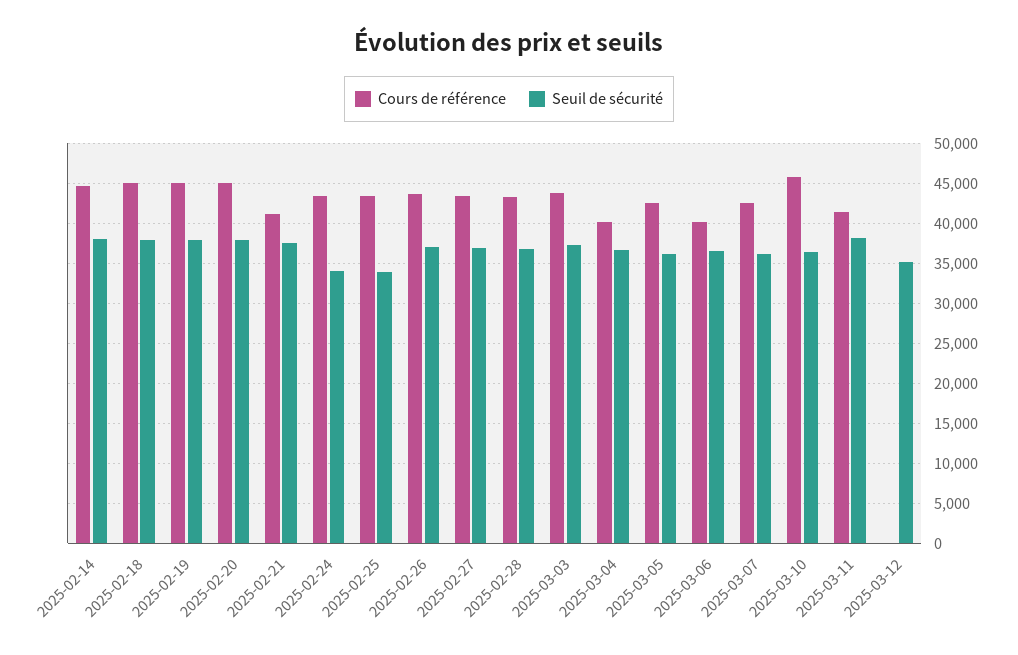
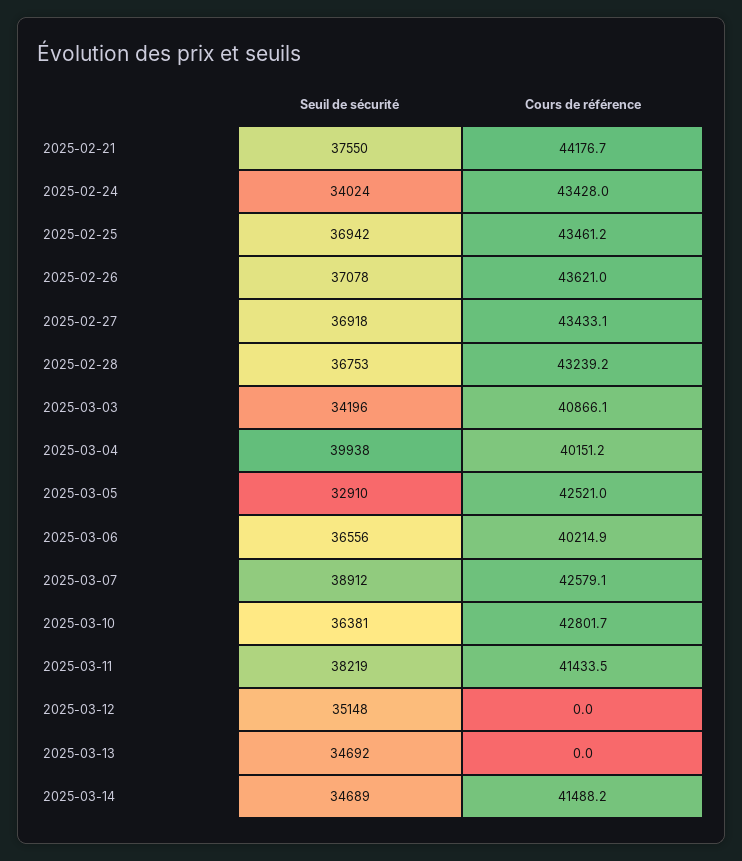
Cours de référence, 2025-02-14: 45000 -> none
Seuil de sécurité, 2025-02-14: 38000 -> none
Cours de référence, 2025-02-18: 45000 -> none
Seuil de sécurité, 2025-02-18: 38000 -> none
Cours de référence, 2025-02-19: 45000 -> none
Seuil de sécurité, 2025-02-19: 38000 -> none
Cours de référence, 2025-02-20: 45000 -> none
Seuil de sécurité, 2025-02-20: 38000 -> none
Cours de référence, 2025-02-21: 41000 -> 44176.7
Seuil de sécurité, 2025-02-25: 34000 -> 36942
Cours de référence, 2025-03-03: 44000 -> 40866.1
Seuil de sécurité, 2025-03-03: 37000 -> 34196
Seuil de sécurité, 2025-03-04: 37000 -> 39938
Seuil de sécurité, 2025-03-05: 36000 -> 32910
Seuil de sécurité, 2025-03-07: 36000 -> 38912
Cours de référence, 2025-03-10: 46000 -> 42801.7
Seuil de sécurité, 2025-03-13: none -> 34692
Cours de référence, 2025-03-13: none -> 0
Seuil de sécurité, 2025-03-14: none -> 34689
Cours de référence, 2025-03-14: none -> 41488.2

